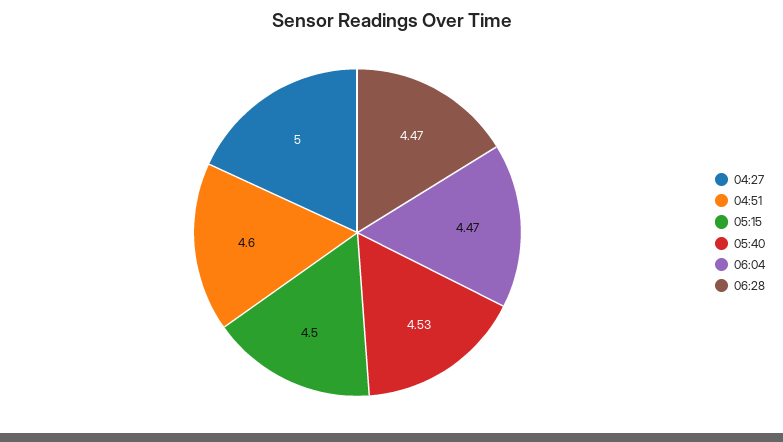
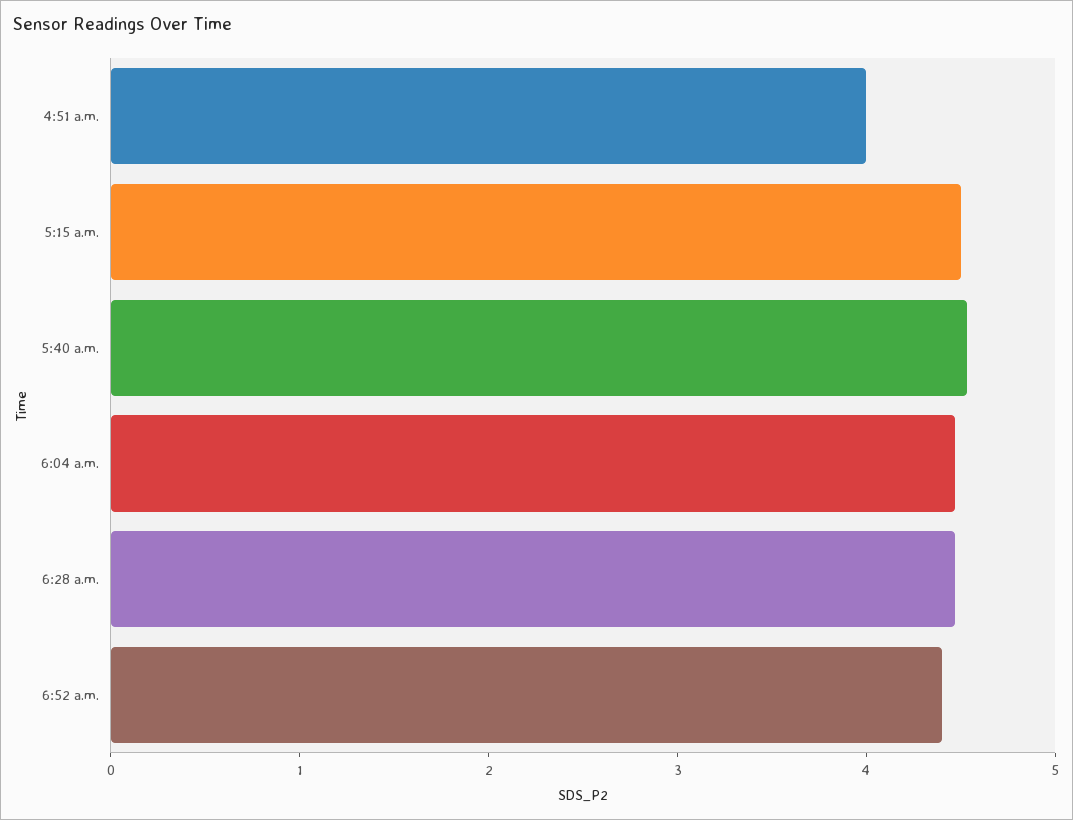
04:27: 5 -> none
04:51: 4.6 -> 4
6:52 a.m.: none -> 4.4

